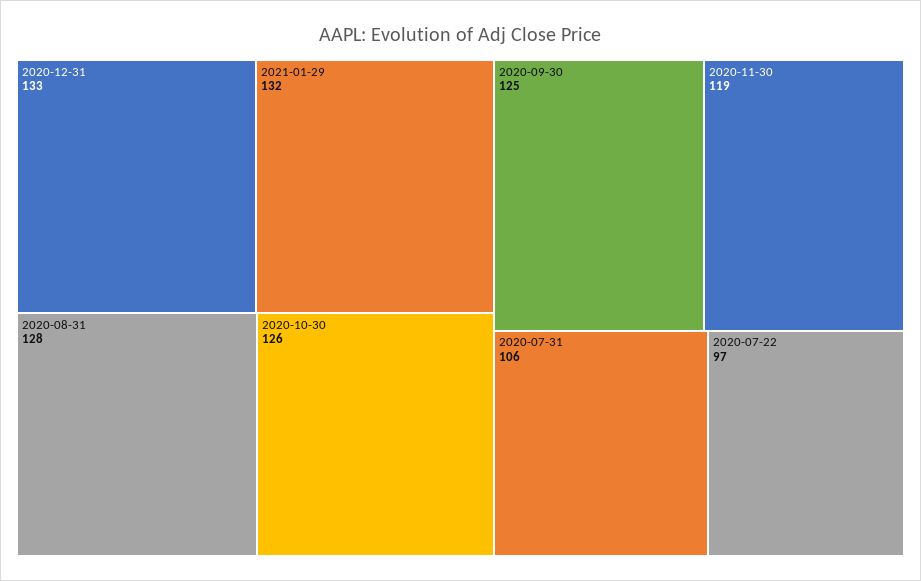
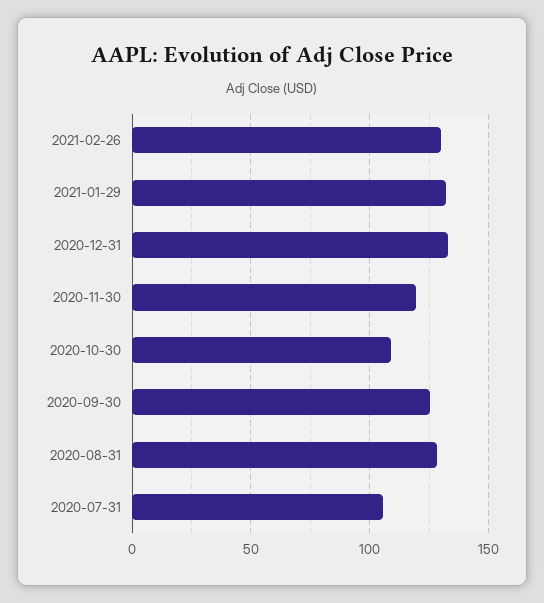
2020-10-30: 126 -> 110
2020-07-22: 97 -> none
2021-02-26: none -> 130

